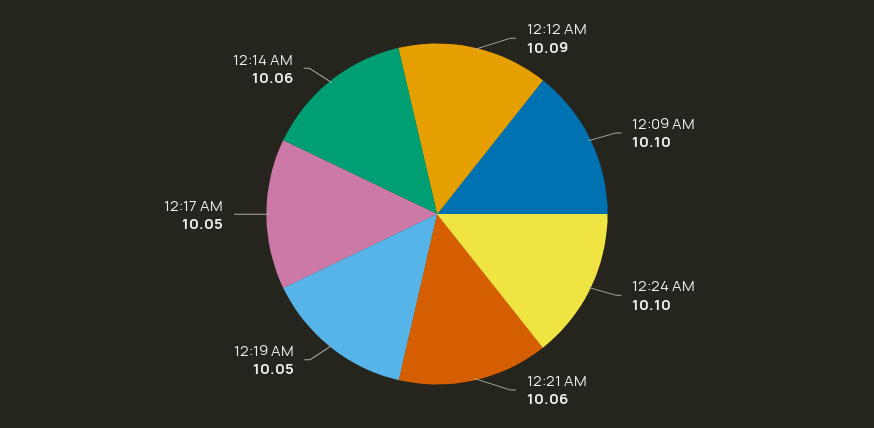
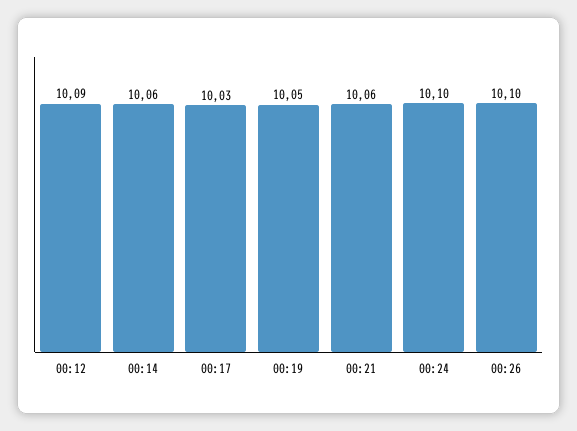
12:09 AM: 10.1 -> none
12:17 AM: 10.05 -> 10.03
00:26: none -> 10.1

